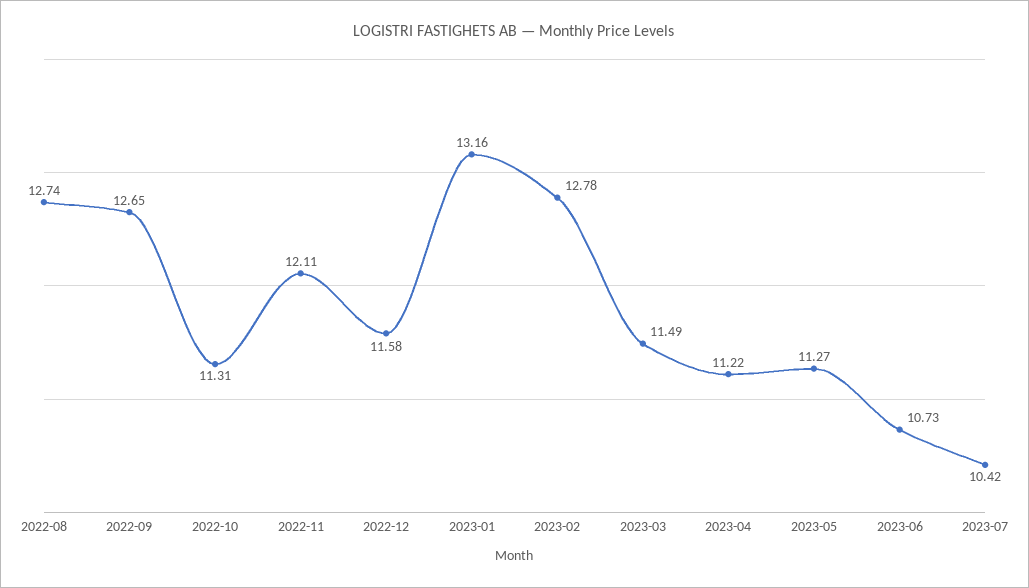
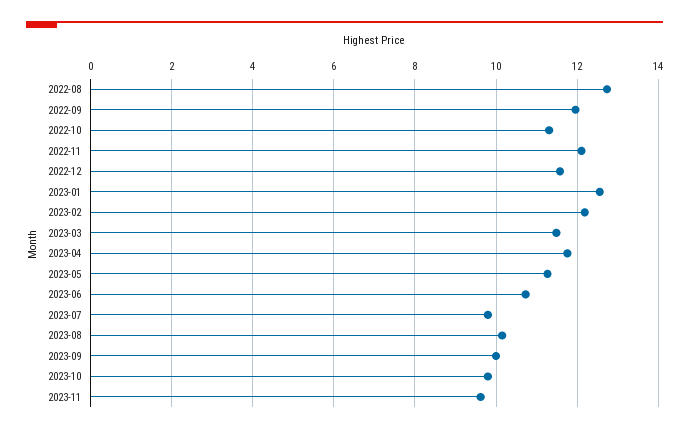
2022-09: 12.65 -> 12
2023-01: 13.16 -> 12.6
2023-02: 12.78 -> 12.2
2023-04: 11.22 -> 11.8
2023-07: 10.42 -> 9.8
2023-08: none -> 10.2
2023-09: none -> 10
2023-10: none -> 9.8
2023-11: none -> 9.6

